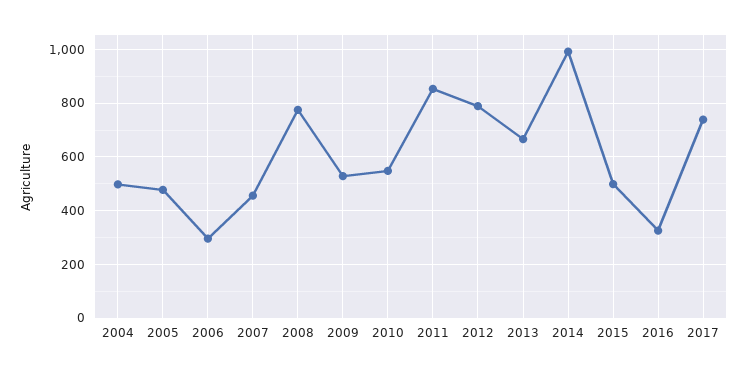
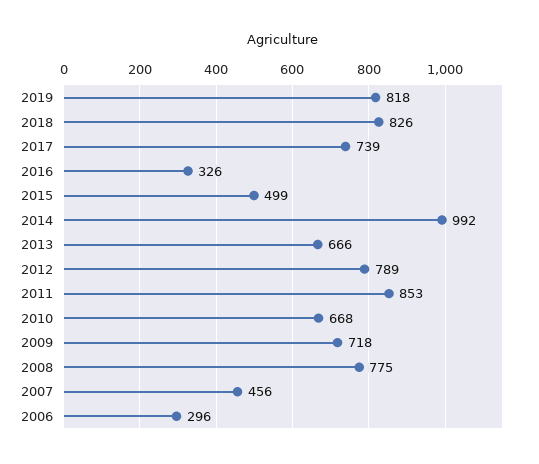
2004: 500 -> none
2005: 475 -> none
2009: 525 -> 718
2010: 550 -> 668
2019: none -> 818
2018: none -> 826

